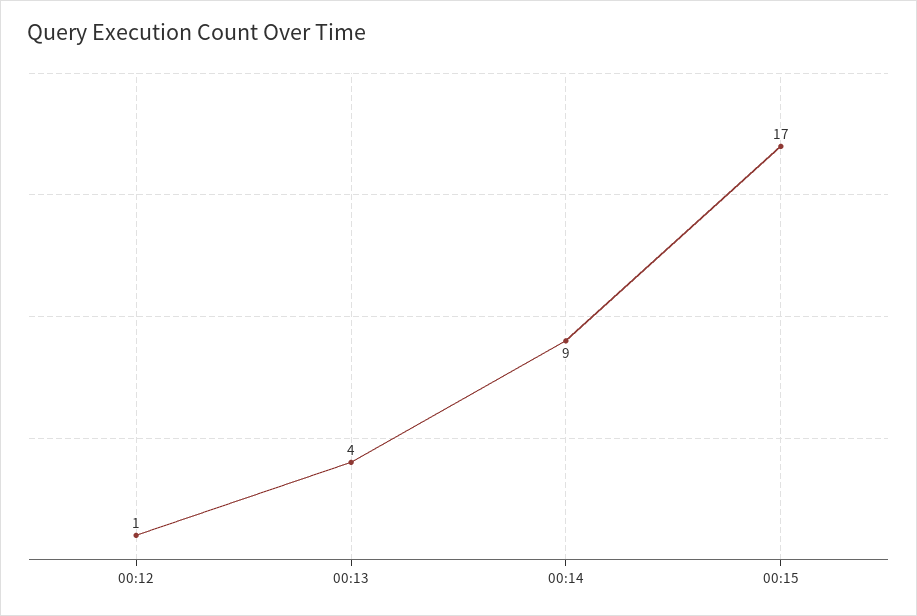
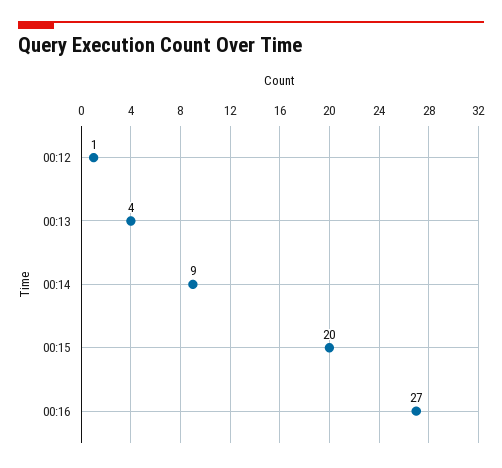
00:15: 17 -> 20
00:16: none -> 27

